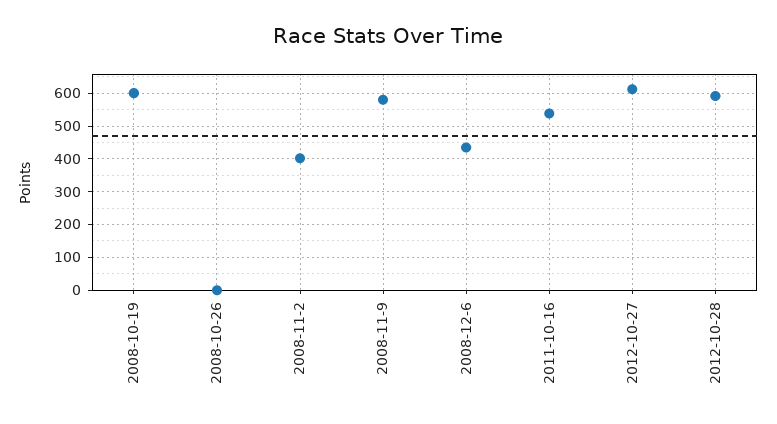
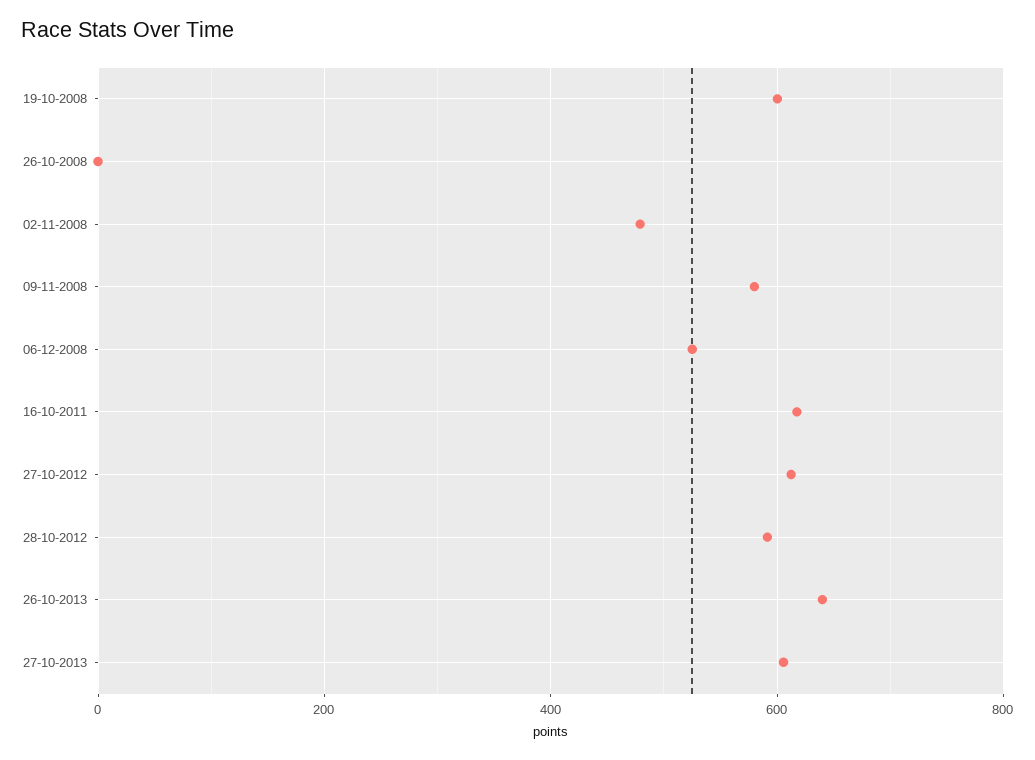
2008-11-2: 400 -> 480
2008-12-6: 440 -> 520
2011-10-16: 540 -> 620
26-10-2013: none -> 640
27-10-2013: none -> 600

